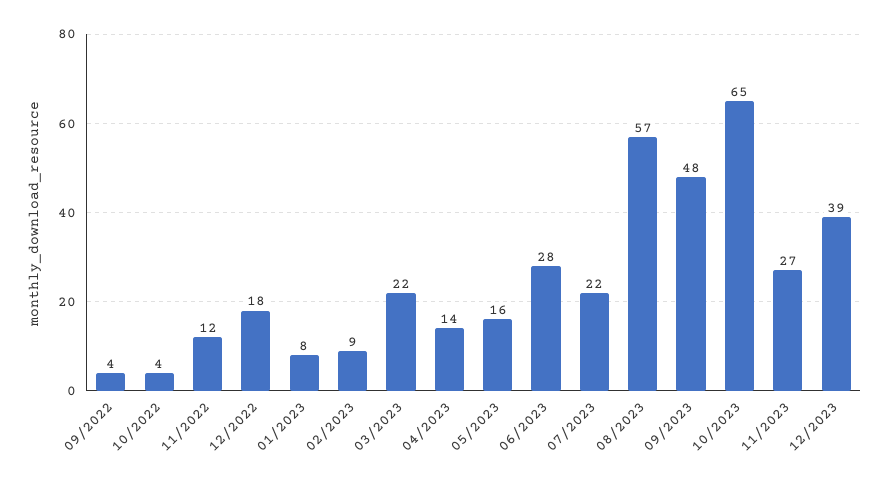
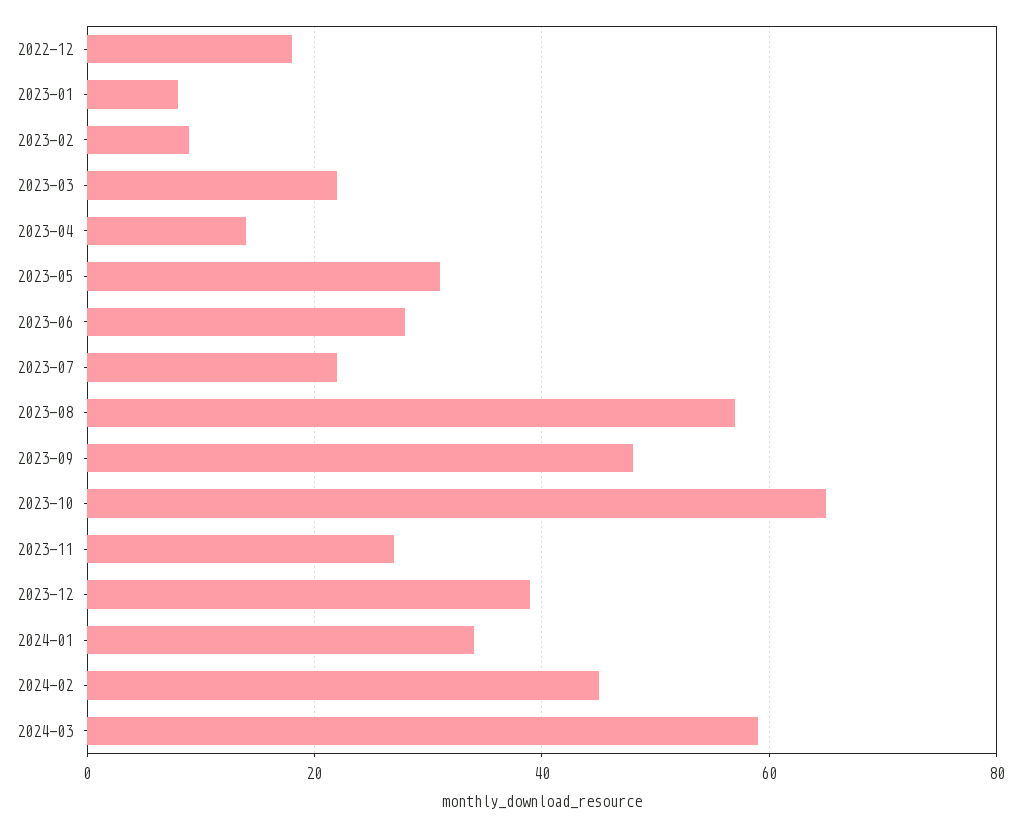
09/2022: 4 -> none
10/2022: 4 -> none
11/2022: 12 -> none
05/2023: 16 -> 30
2024-01: none -> 35
2024-02: none -> 45
2024-03: none -> 60

